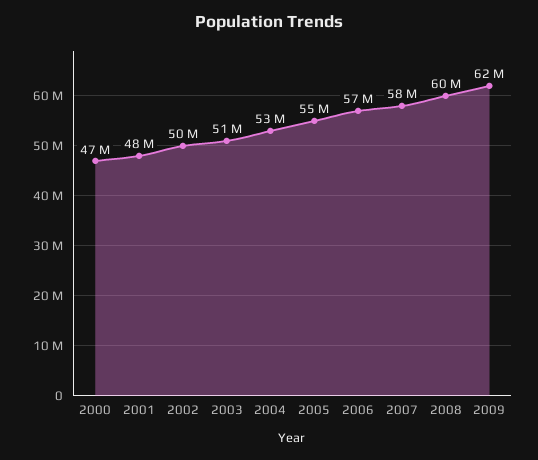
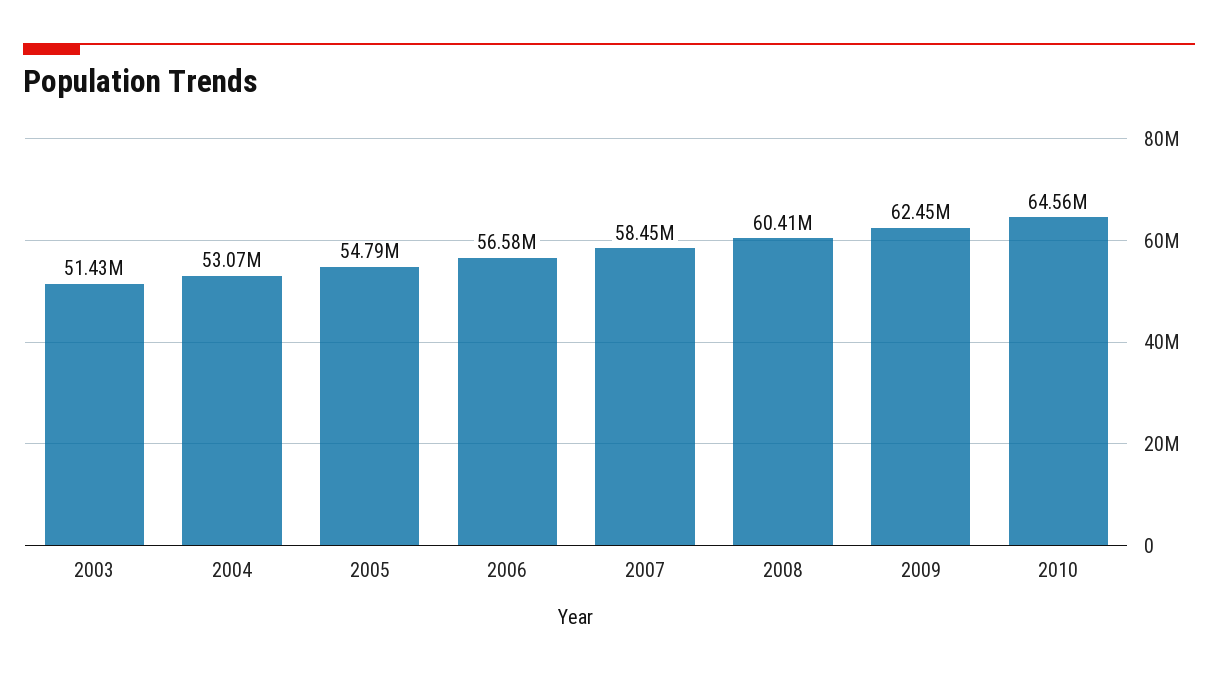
2000: 47000000 -> none
2001: 48000000 -> none
2002: 50000000 -> none
2010: none -> 64560000

